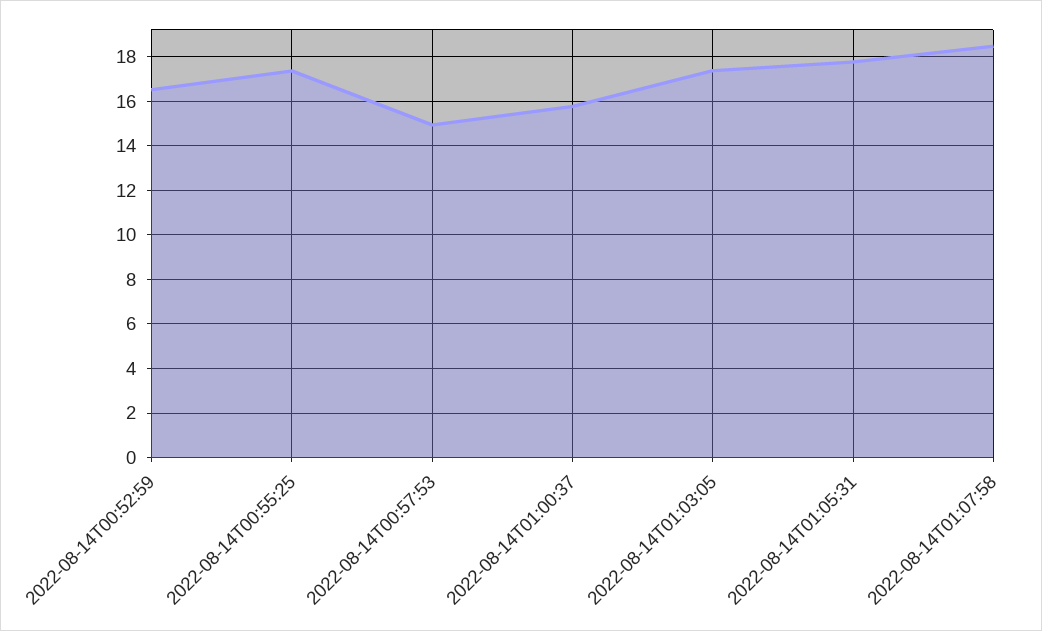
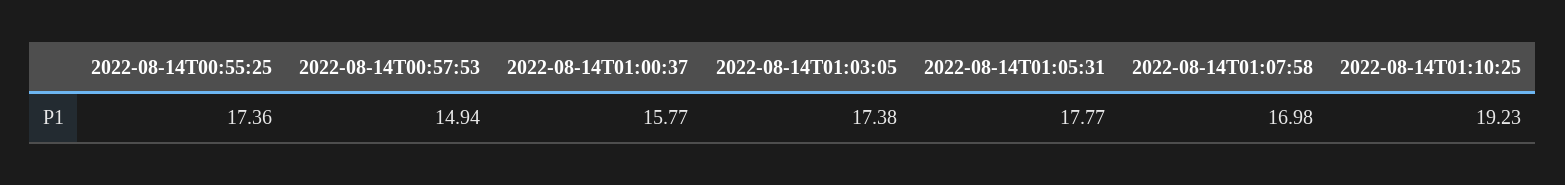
2022-08-14T00:52:59: 16.5 -> none
2022-08-14T01:07:58: 18.5 -> 16.98
2022-08-14T01:10:25: none -> 19.23

